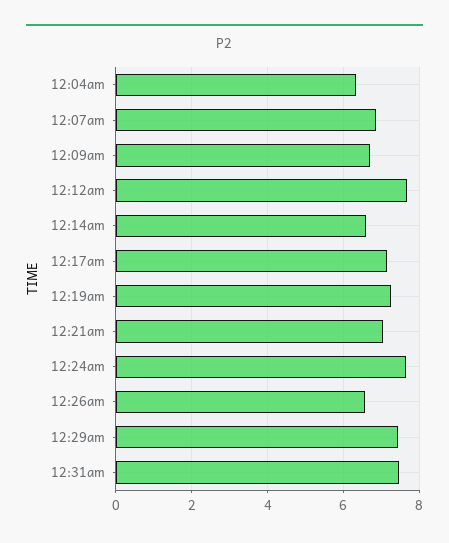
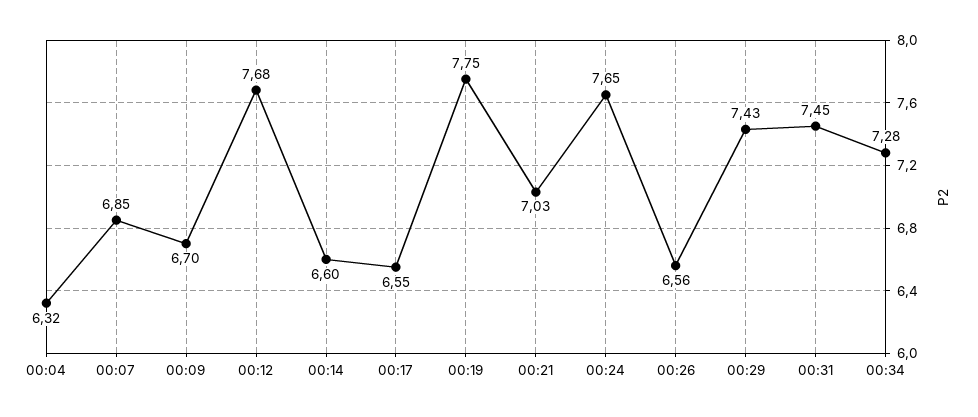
12:17am: 7.2 -> 6.55
12:19am: 7.2 -> 7.75
00:34: none -> 7.28

